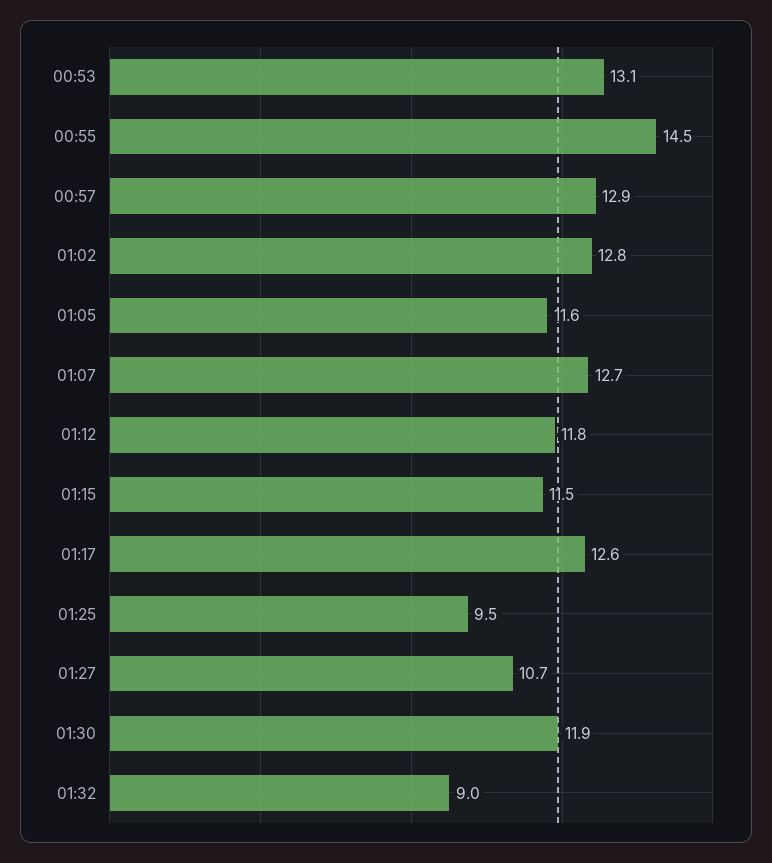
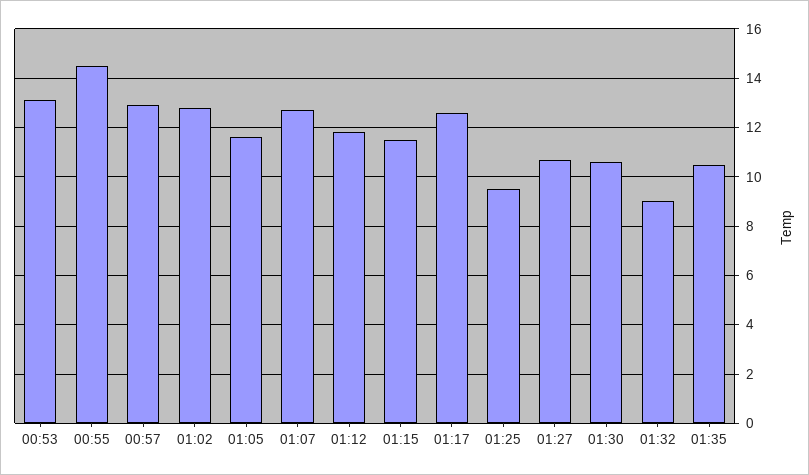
01:30: 11.9 -> 10.5
01:35: none -> 10.5

